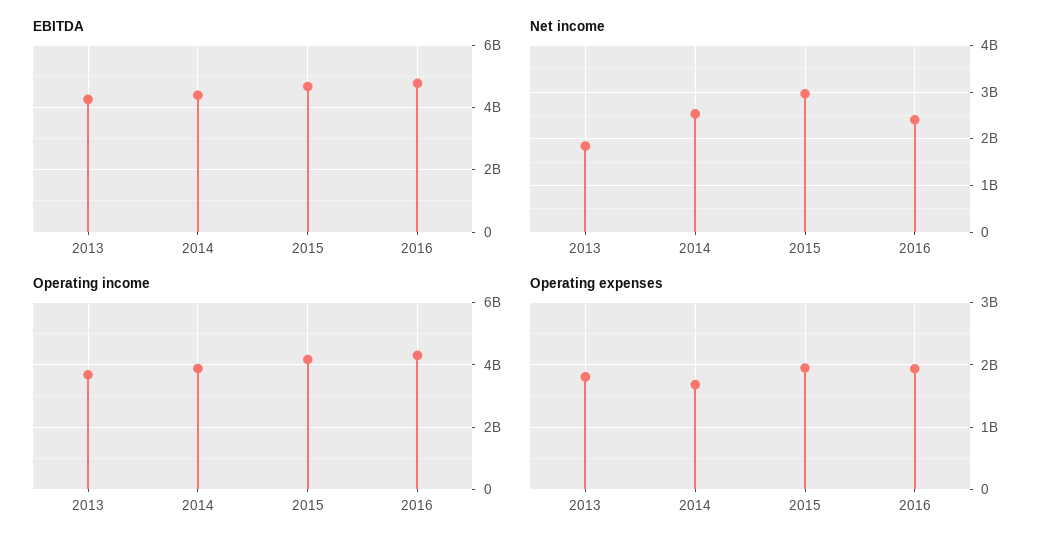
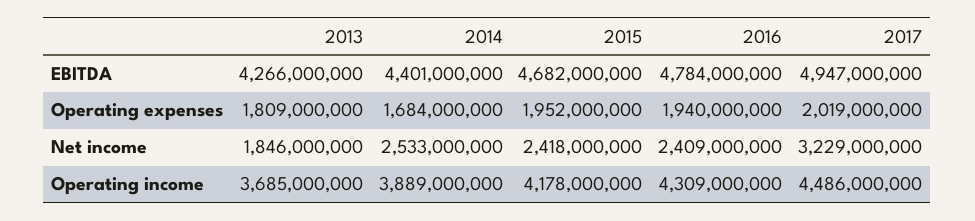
Net income, 2015: 3000000000 -> 2418000000
EBITDA, 2017: none -> 4947000000
Operating expenses, 2017: none -> 2019000000
Net income, 2017: none -> 3229000000
Operating income, 2017: none -> 4486000000

